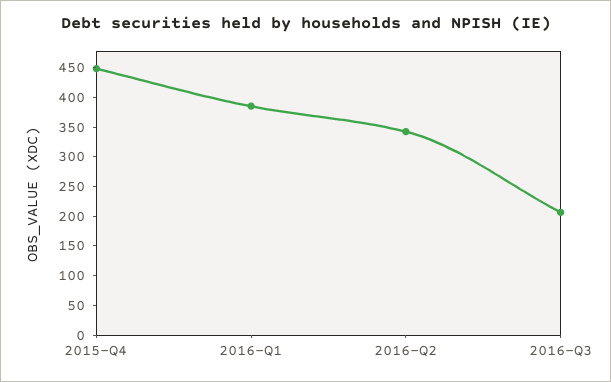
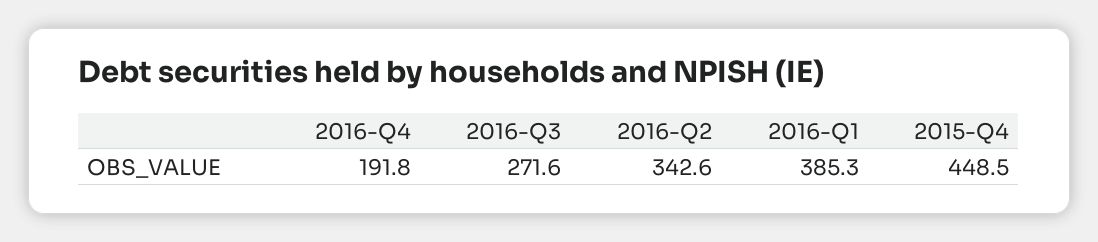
2016-Q3: 200 -> 271.6
2016-Q4: none -> 191.8

